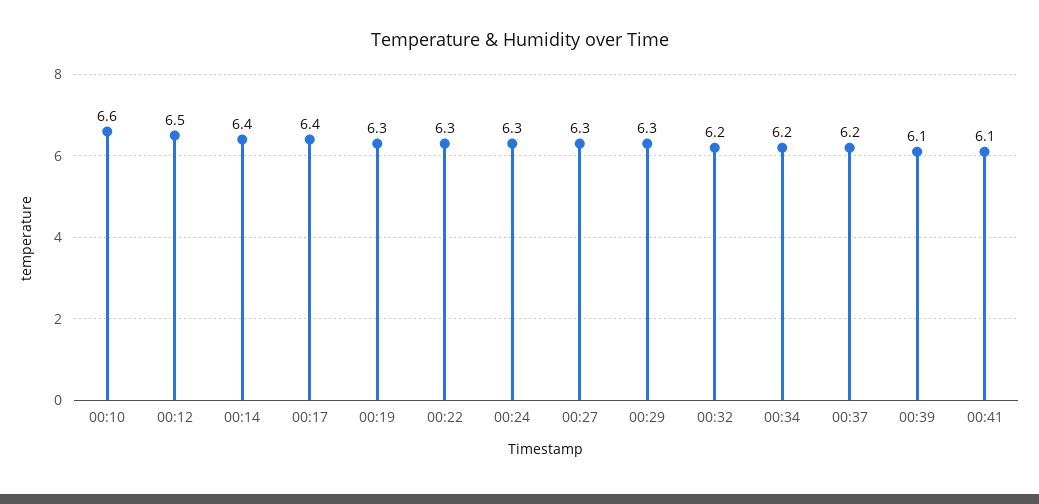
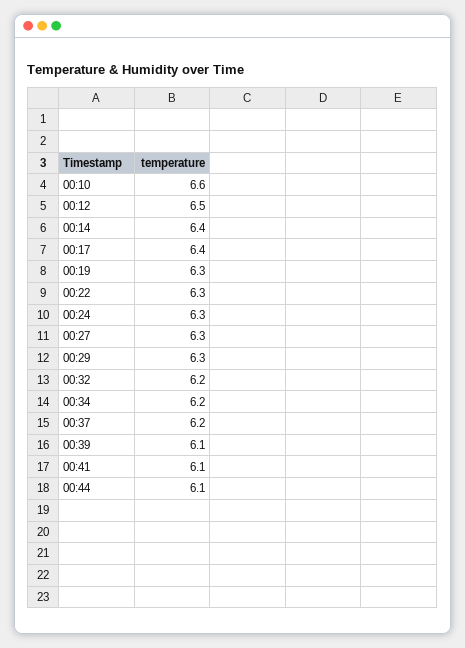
00:44: none -> 6.1

